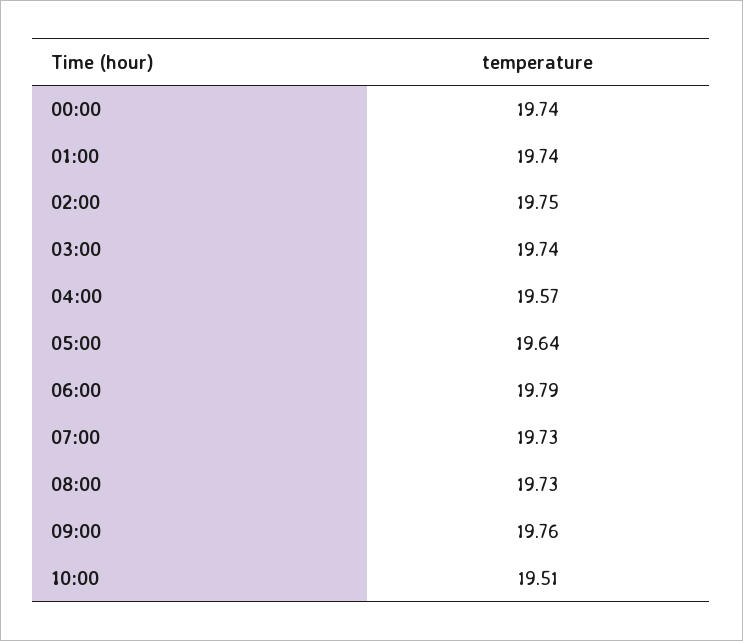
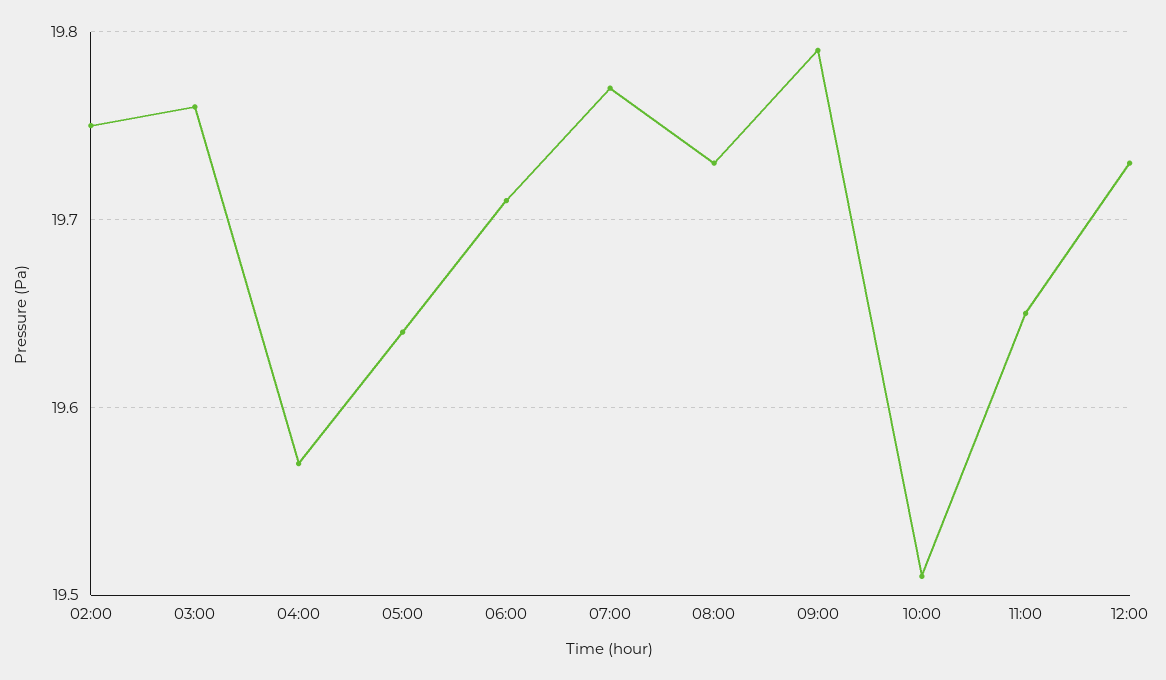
00:00: 19.74 -> none
01:00: 19.74 -> none
03:00: 19.74 -> 19.76
06:00: 19.79 -> 19.71
07:00: 19.73 -> 19.77
09:00: 19.76 -> 19.79
11:00: none -> 19.65
12:00: none -> 19.73

